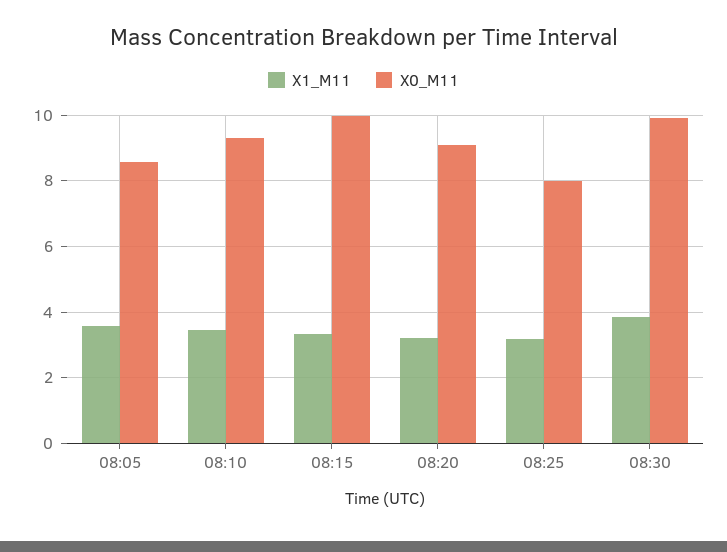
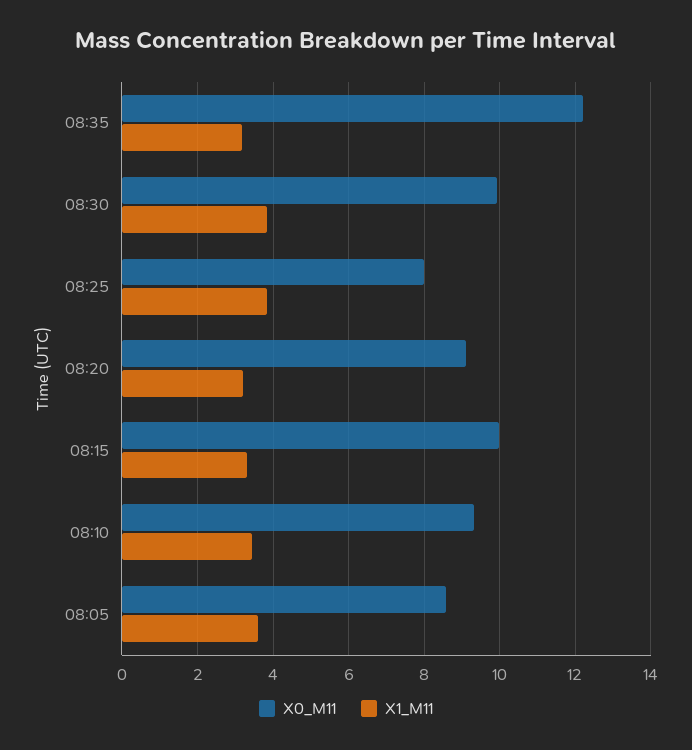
X1_M11, 08:25: 3.2 -> 3.8
X0_M11, 08:35: none -> 12.2
X1_M11, 08:35: none -> 3.2

